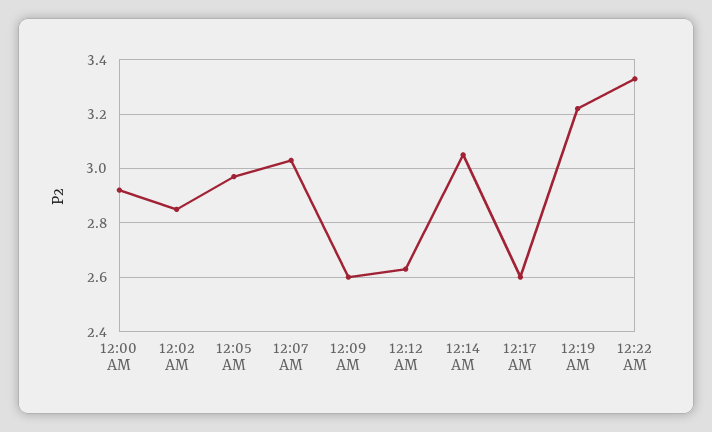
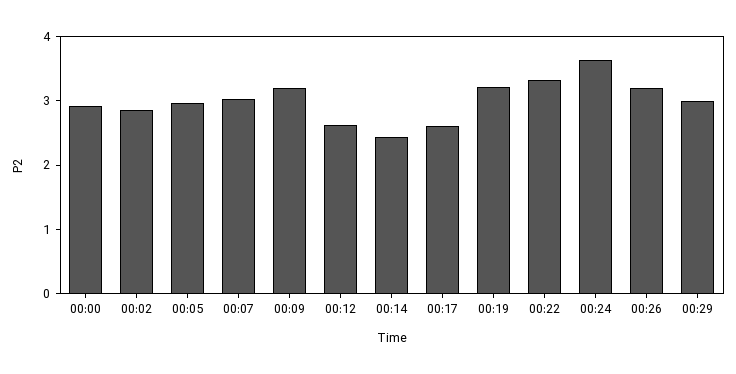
12:09 AM: 2.6 -> 3.2
12:14 AM: 3.05 -> 2.4
00:24: none -> 3.6
00:26: none -> 3.2
00:29: none -> 3

